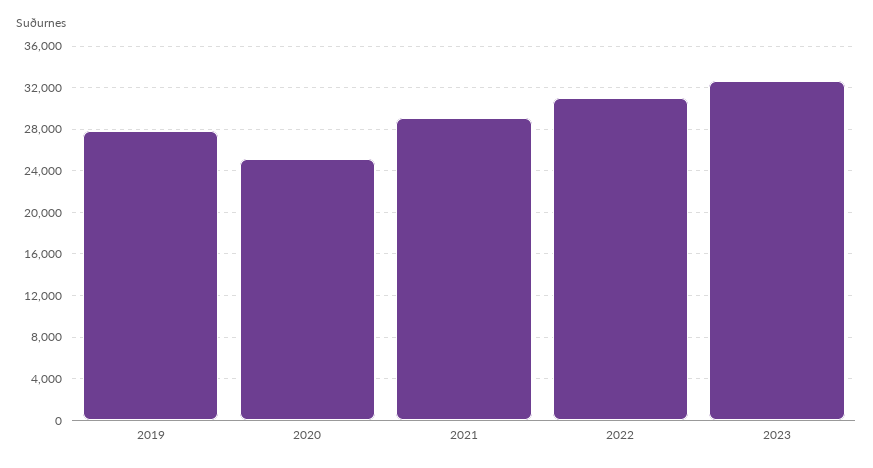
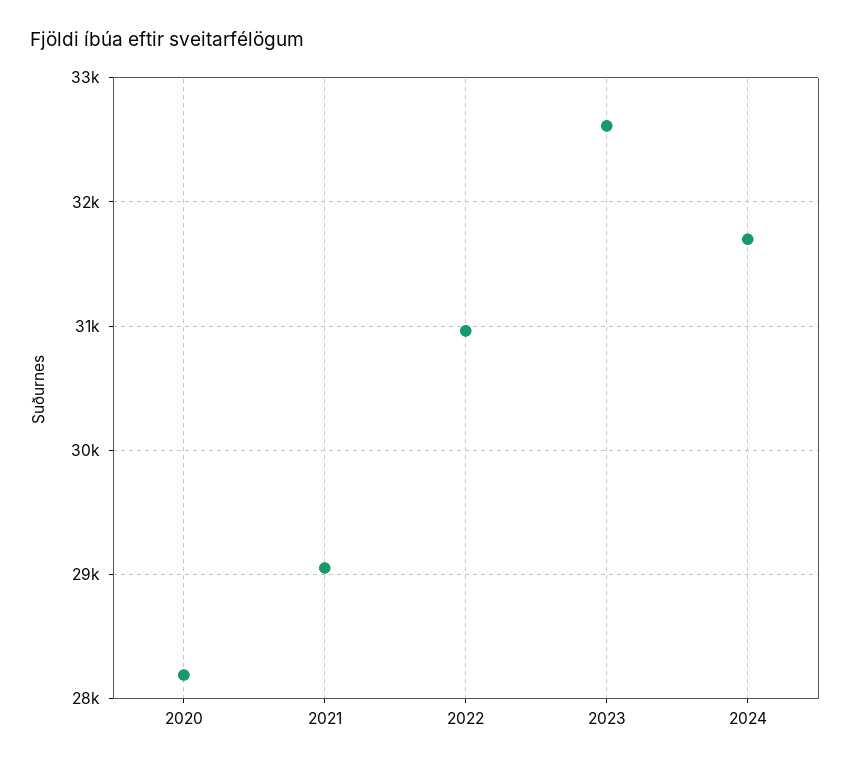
2019: 28000 -> none
2020: 25000 -> 28200
2024: none -> 31700

